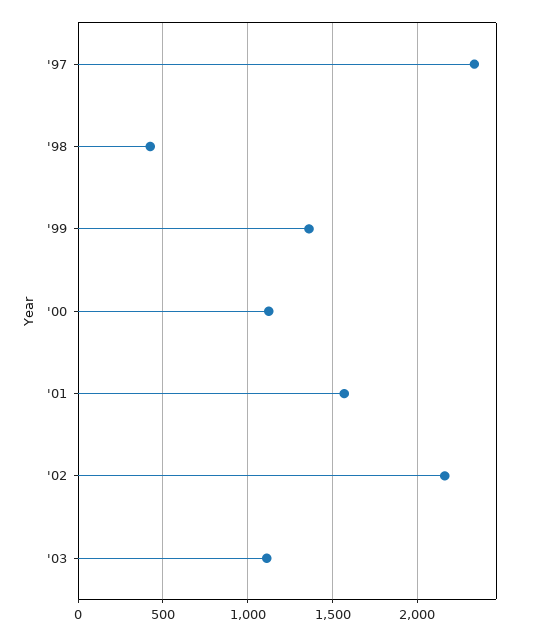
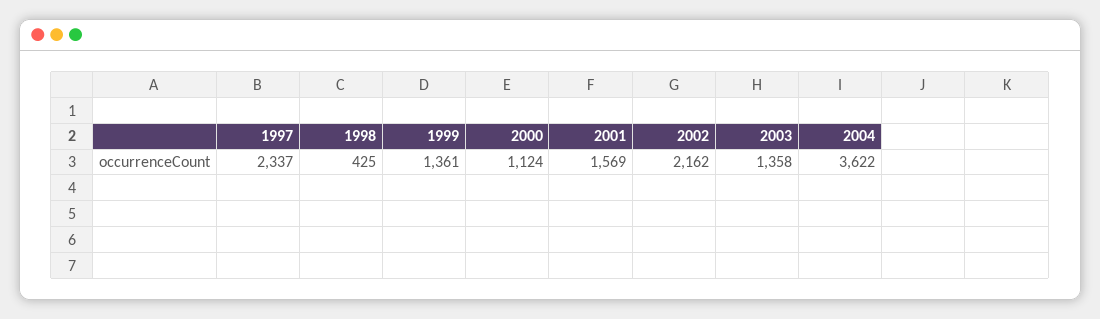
'03: 1100 -> 1358
2004: none -> 3622

